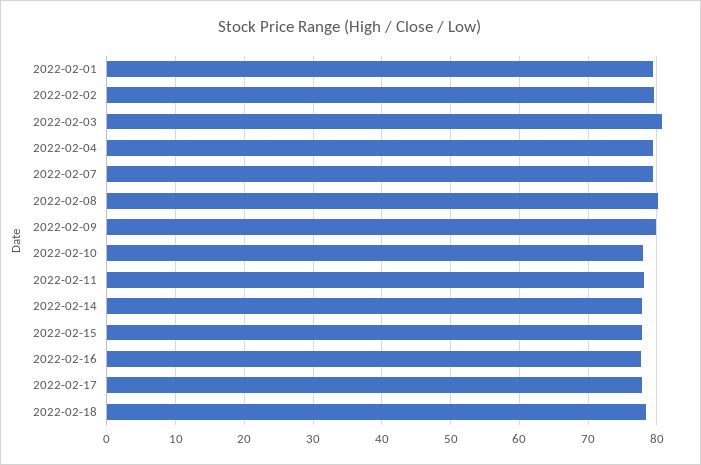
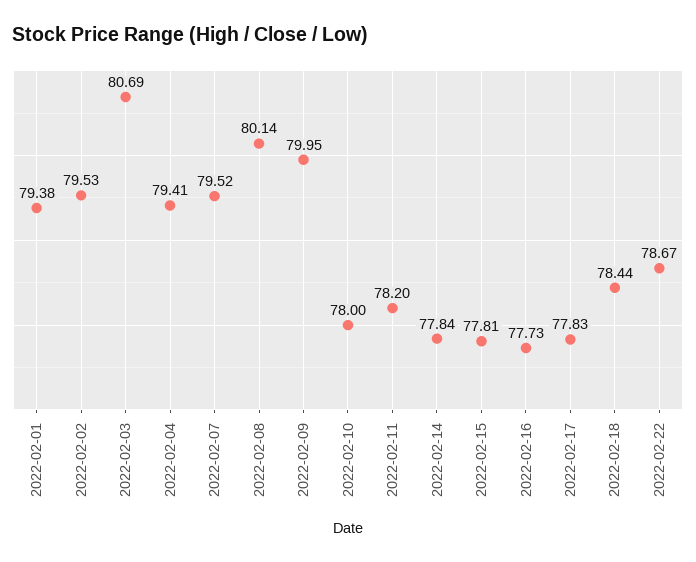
2022-02-22: none -> 78.67

